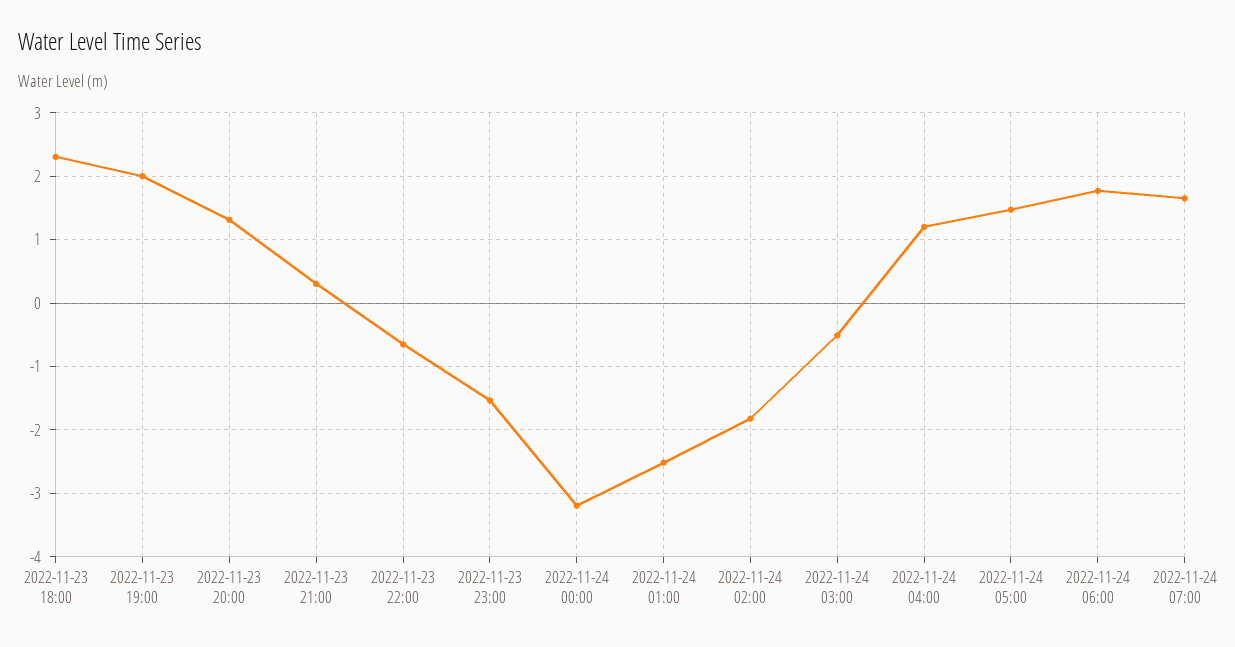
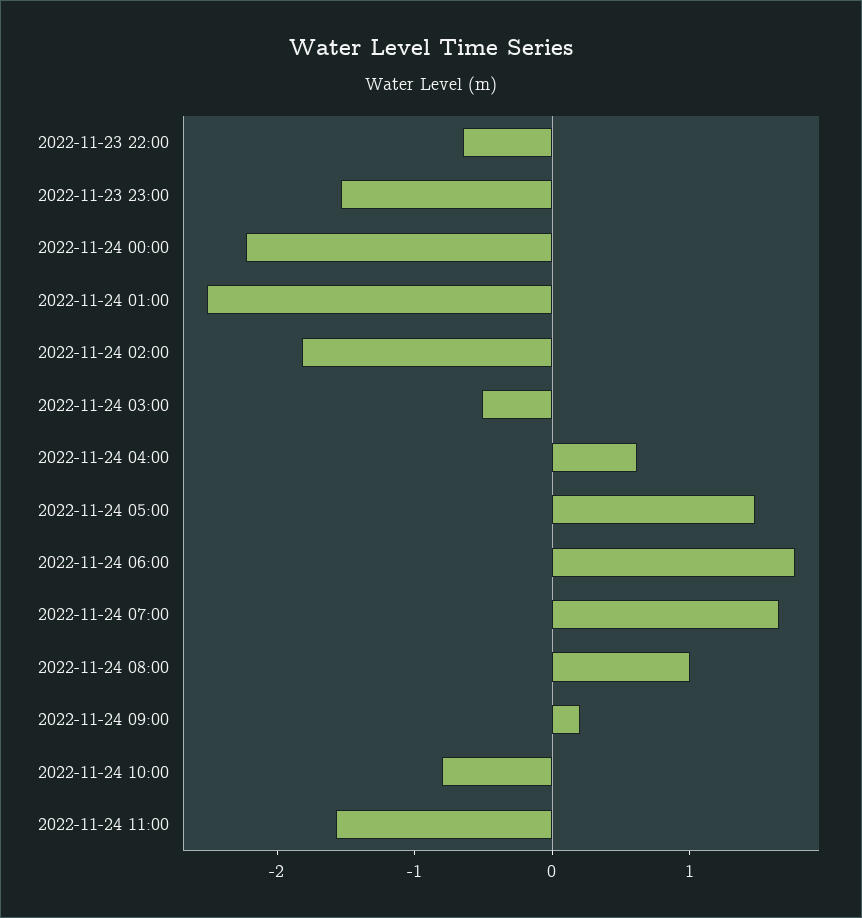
2022-11-23 18:00: 2.3 -> none
2022-11-23 19:00: 2 -> none
2022-11-23 20:00: 1.3 -> none
2022-11-23 21:00: 0.3 -> none
2022-11-24 00:00: -3.2 -> -2.2
2022-11-24 04:00: 1.2 -> 0.6
2022-11-24 08:00: none -> 1
2022-11-24 09:00: none -> 0.2
2022-11-24 10:00: none -> -0.8
2022-11-24 11:00: none -> -1.6

